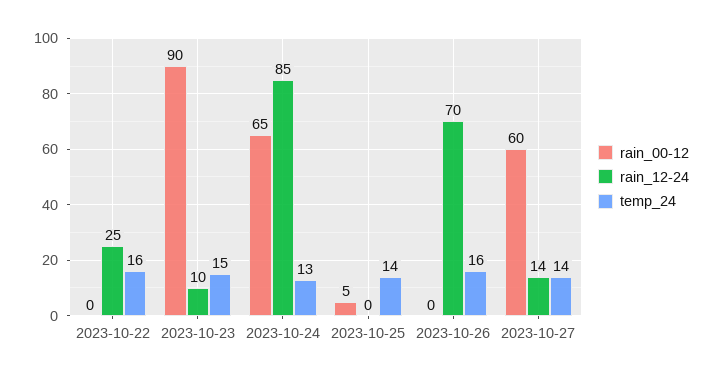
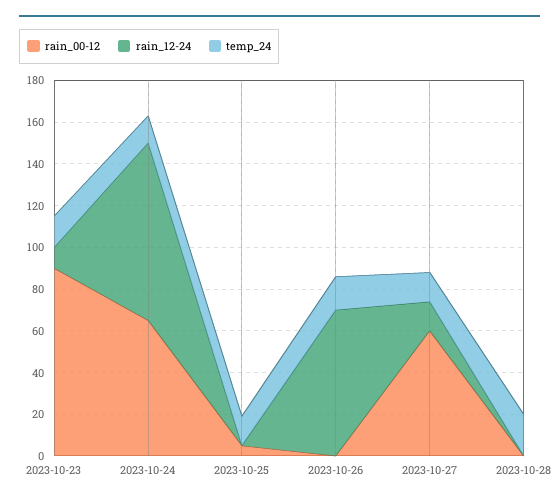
rain_00-12, 2023-10-22: 0 -> none
rain_12-24, 2023-10-22: 25 -> none
temp_24, 2023-10-22: 16 -> none
rain_00-12, 2023-10-28: none -> 0
rain_12-24, 2023-10-28: none -> 0
temp_24, 2023-10-28: none -> 20

